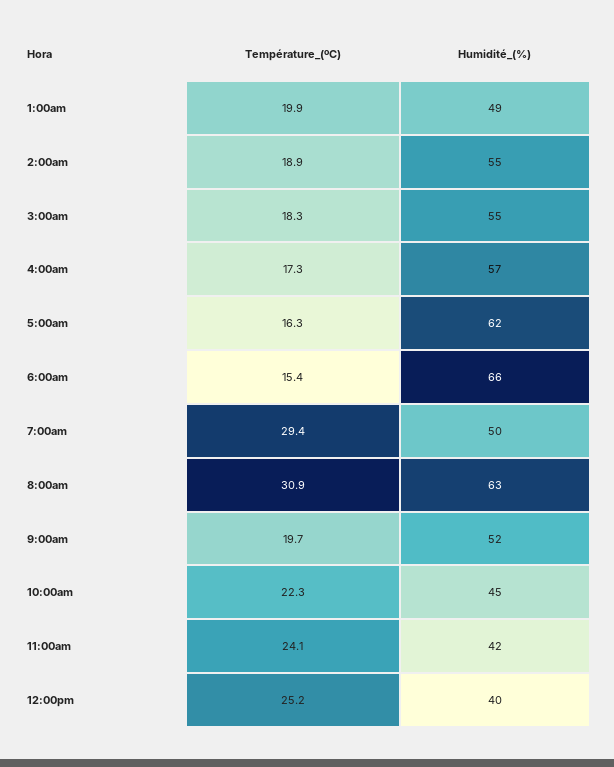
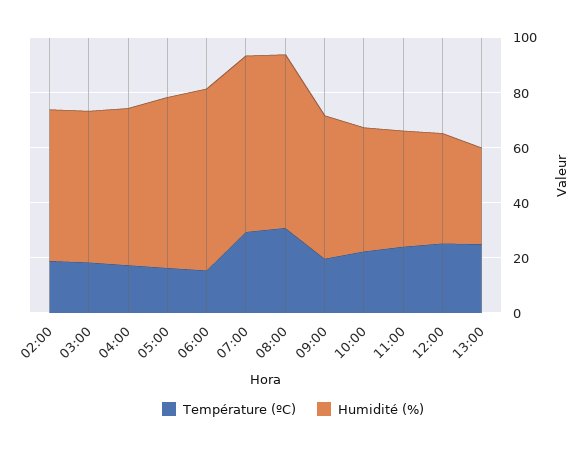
Température_(ºC), 1:00am: 19.9 -> none
Humidité_(%), 1:00am: 49 -> none
Humidité_(%), 7:00am: 50 -> 65
Température_(ºC), 13:00: none -> 25
Humidité_(%), 13:00: none -> 35

